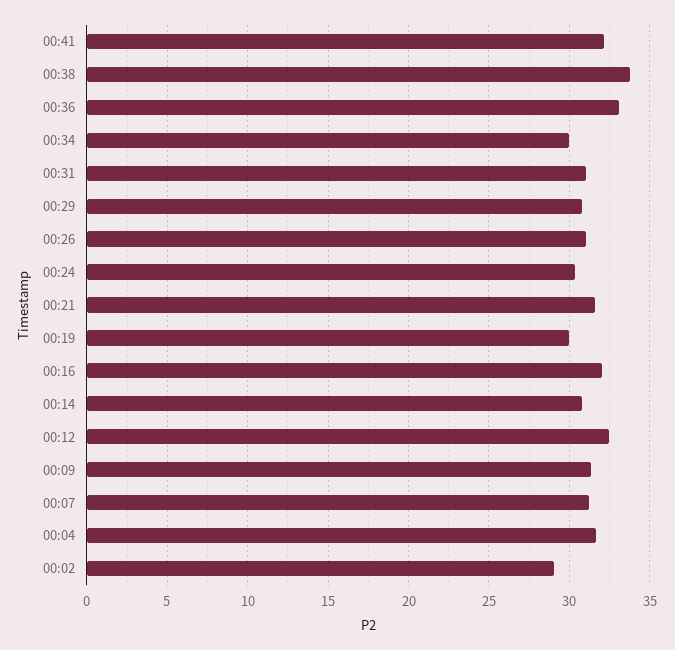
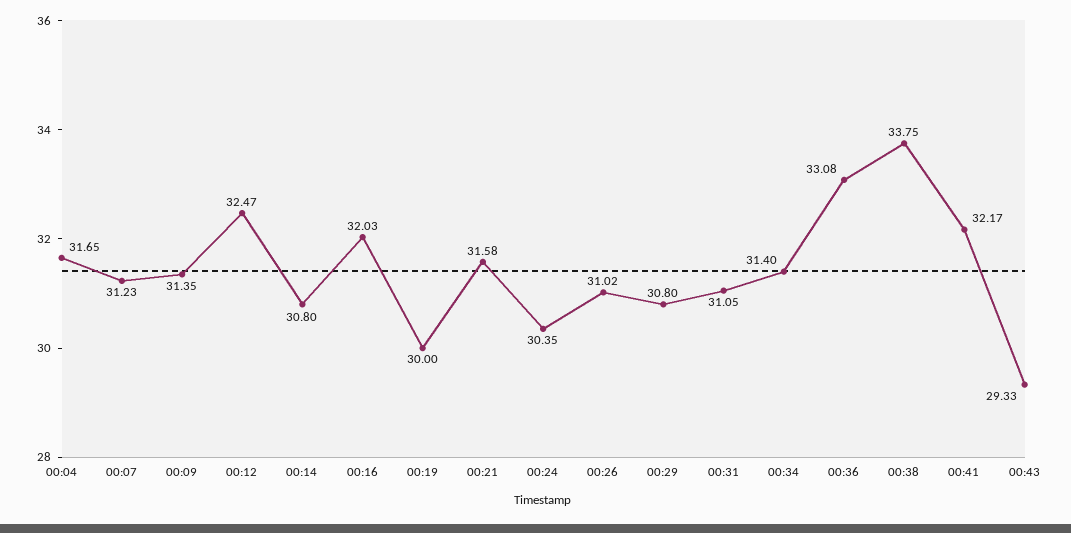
00:34: 30 -> 31.4
00:02: 29 -> none
00:43: none -> 29.33

